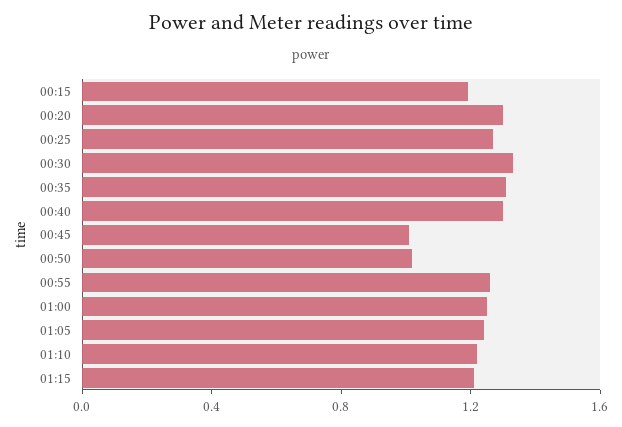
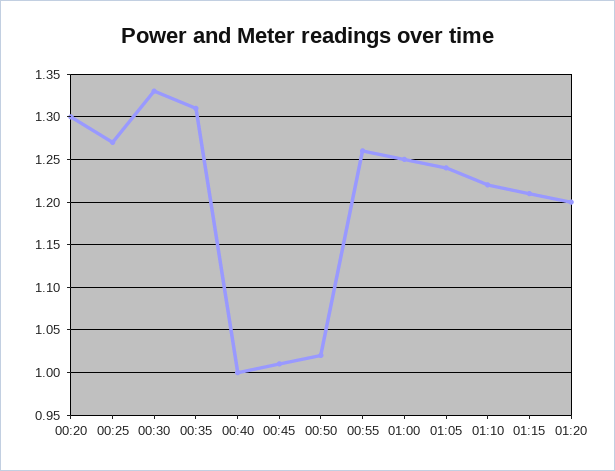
00:15: 1.2 -> none
00:40: 1.3 -> 1
01:20: none -> 1.2

